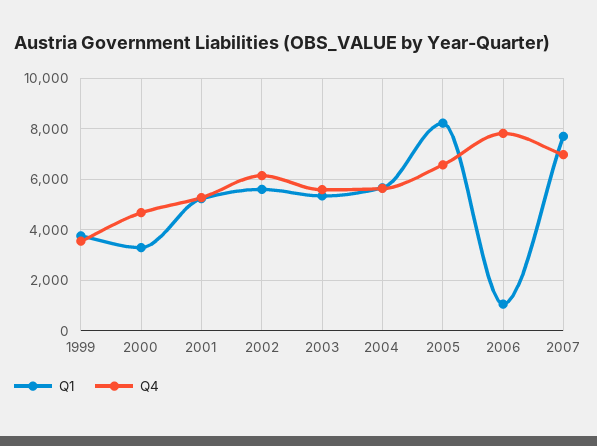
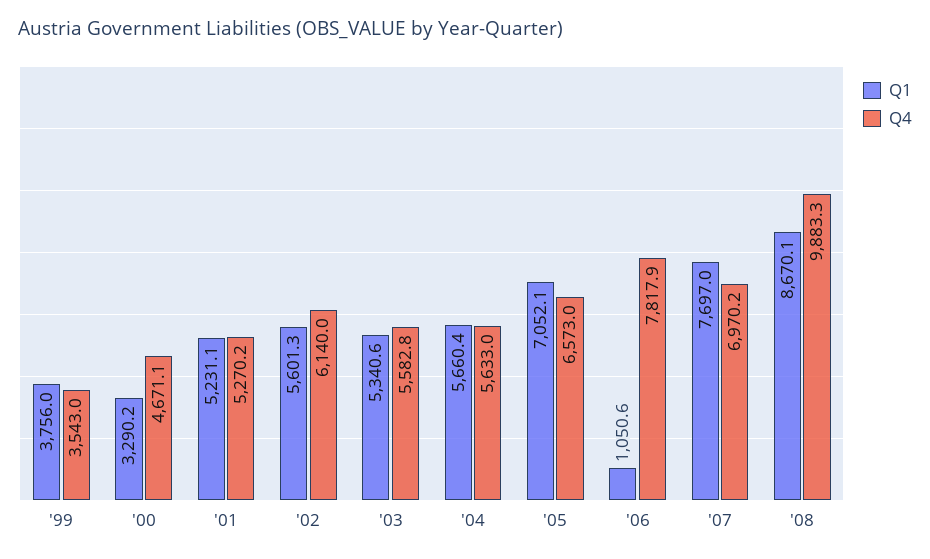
Q1, 2005: 8250 -> 7052.1
Q1, '08: none -> 8670.1
Q4, '08: none -> 9883.3

